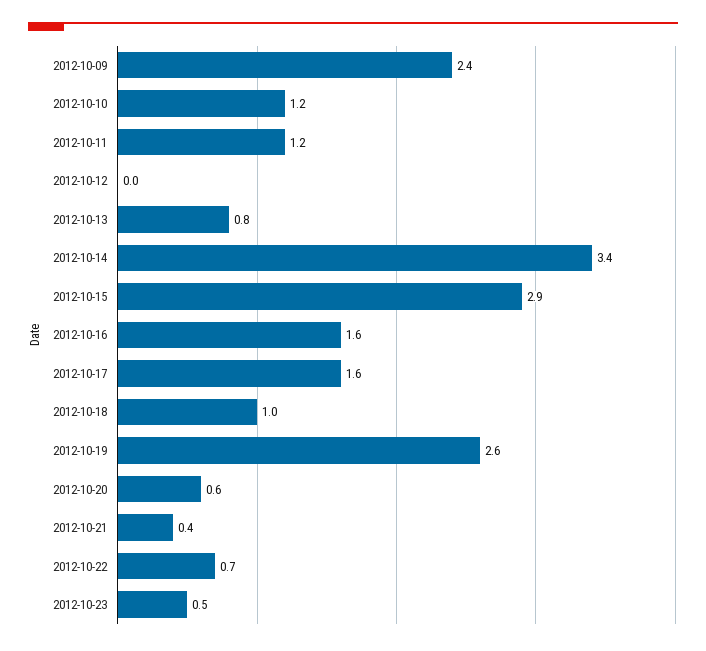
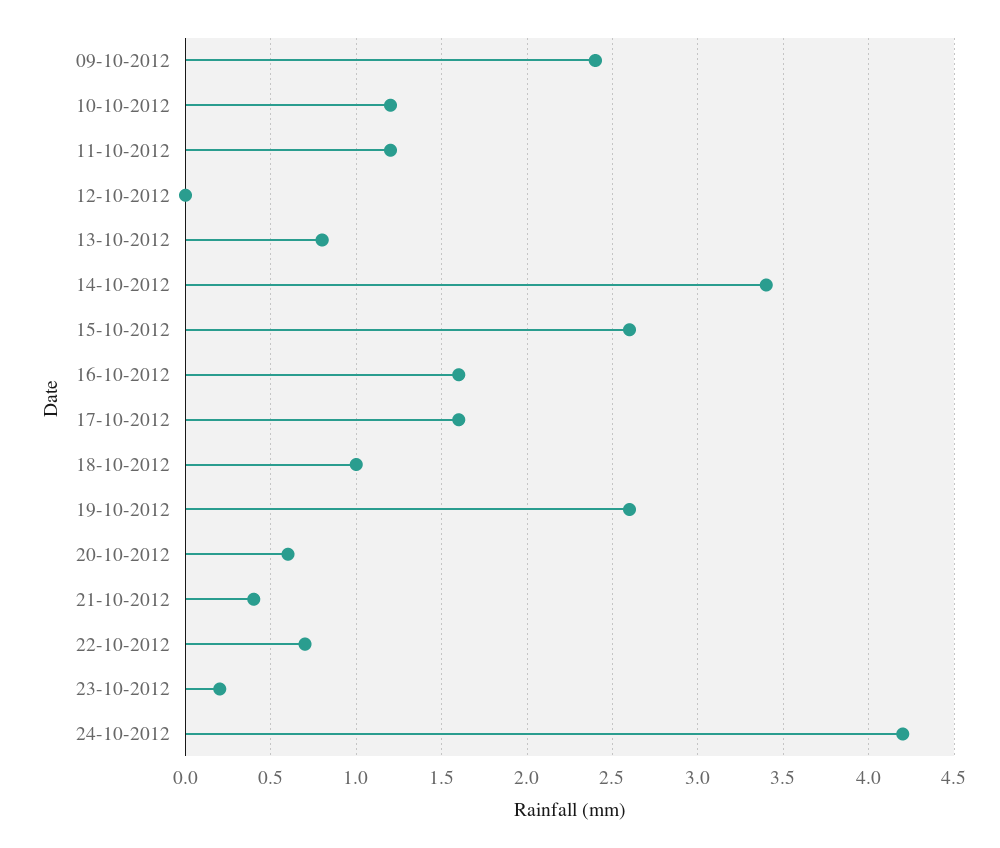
2012-10-15: 2.9 -> 2.6
2012-10-23: 0.5 -> 0.2
24-10-2012: none -> 4.2

